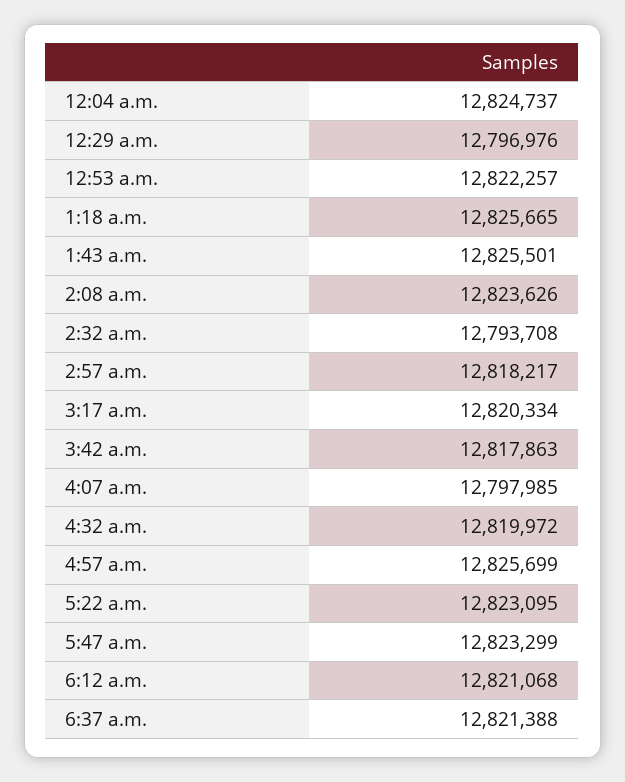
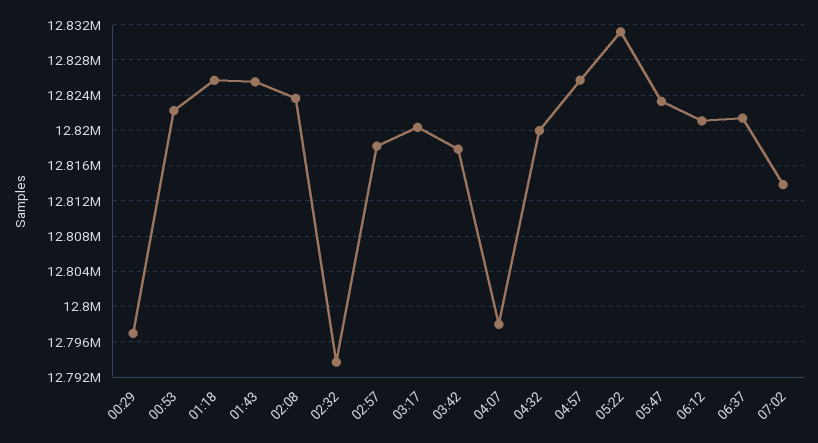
12:04 a.m.: 12824737 -> none
5:22 a.m.: 12823095 -> 12831000
07:02: none -> 12814000

